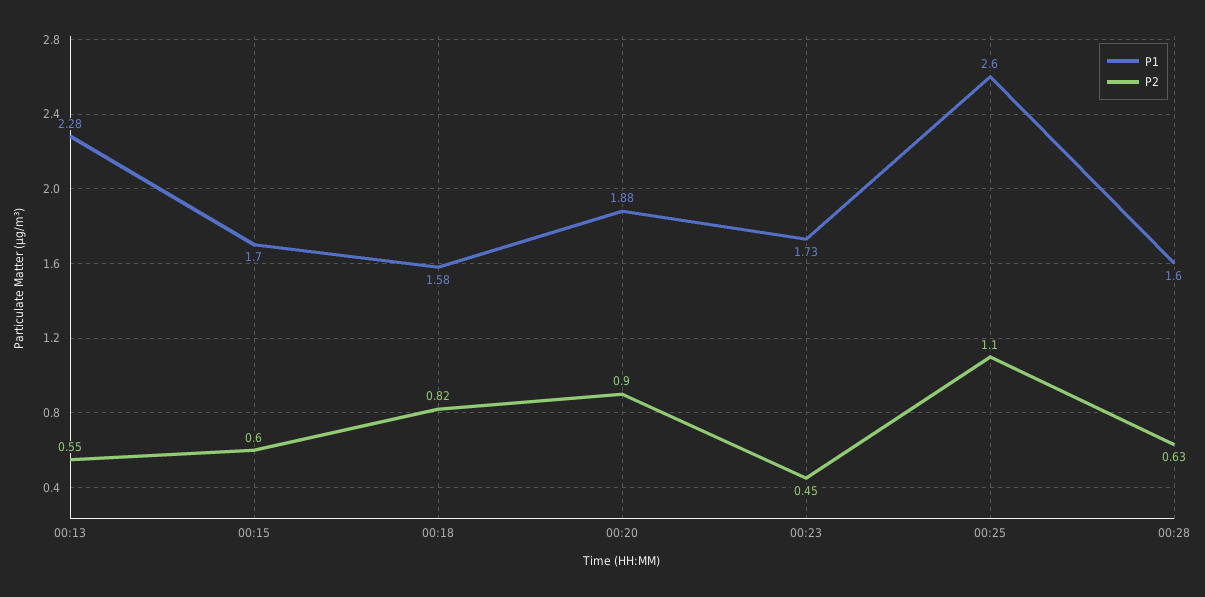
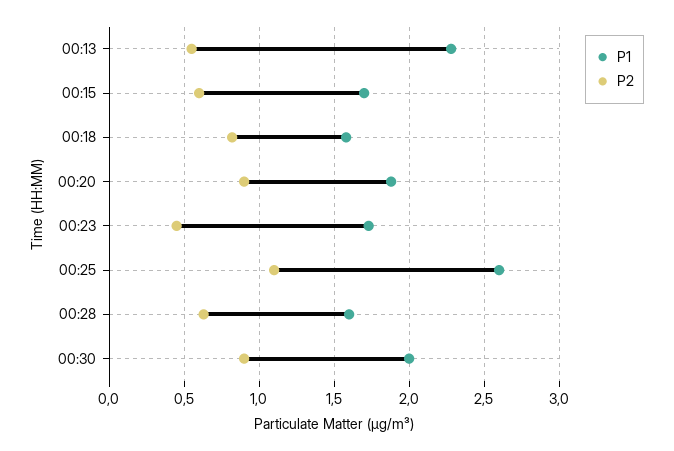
P1, 00:30: none -> 2
P2, 00:30: none -> 0.9

